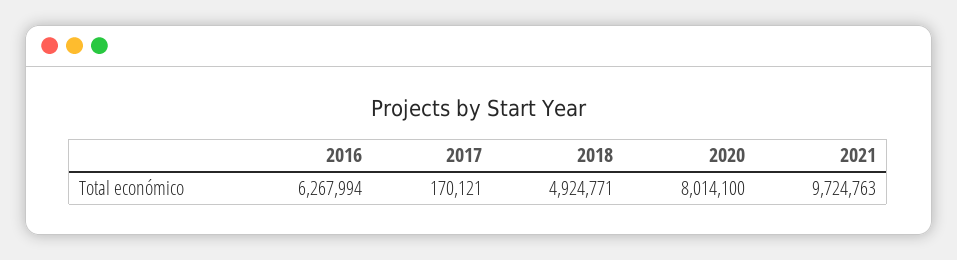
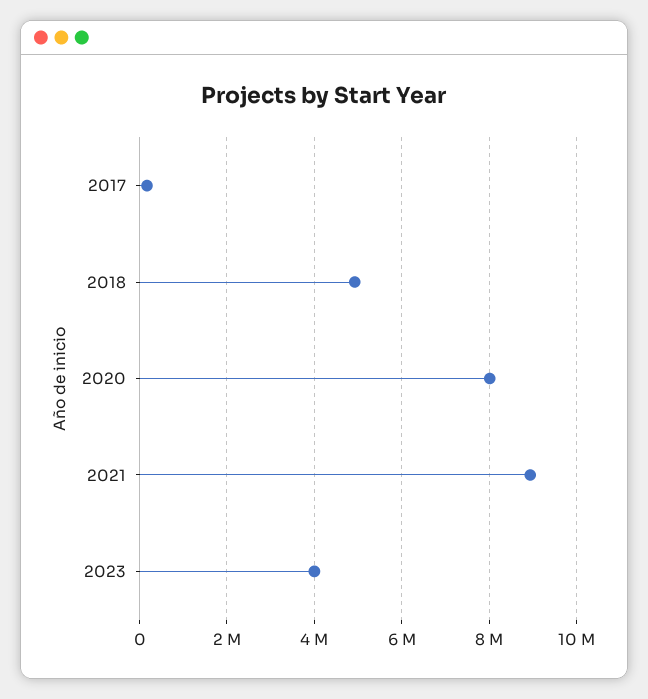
2016: 6267994 -> none
2021: 9724763 -> 9000000
2023: none -> 4000000

